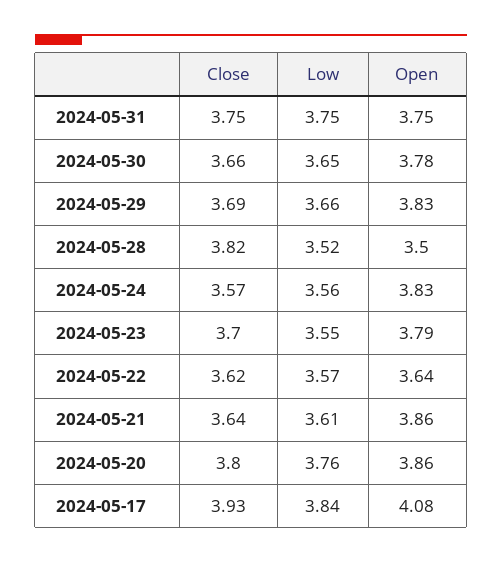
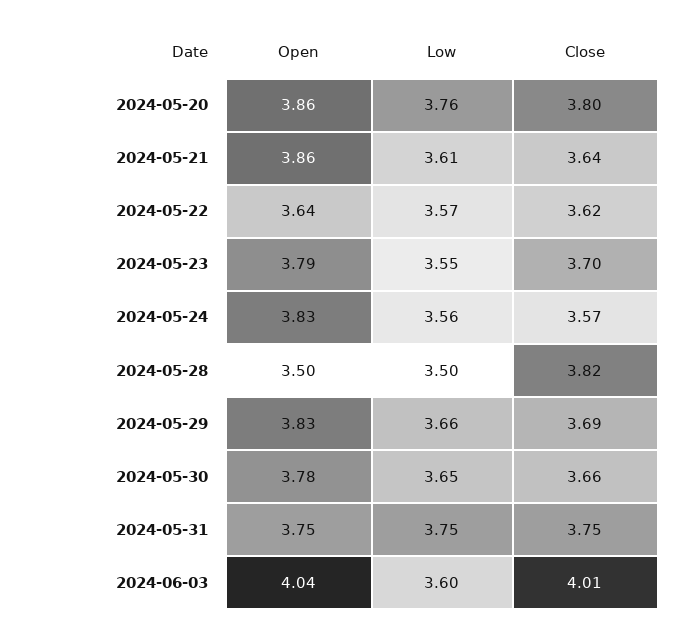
Low, 2024-05-28: 3.52 -> 3.5
Close, 2024-05-17: 3.93 -> none
Low, 2024-05-17: 3.84 -> none
Open, 2024-05-17: 4.08 -> none
Open, 2024-06-03: none -> 4.04
Low, 2024-06-03: none -> 3.6
Close, 2024-06-03: none -> 4.01

